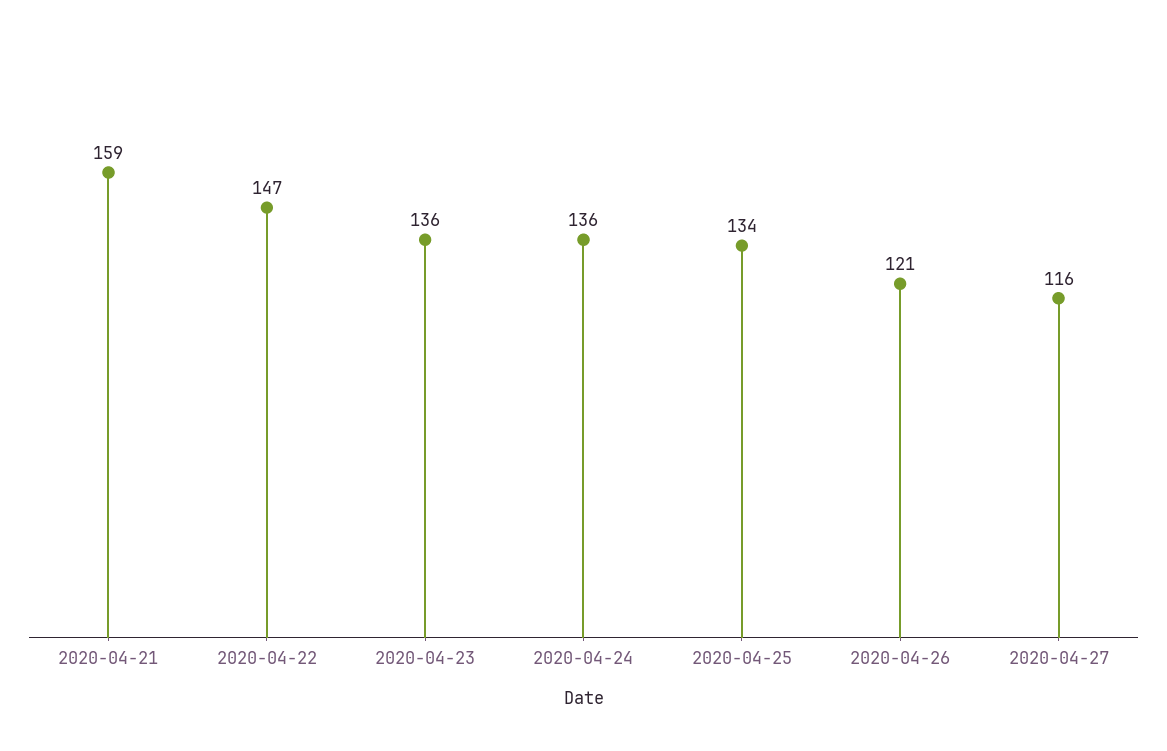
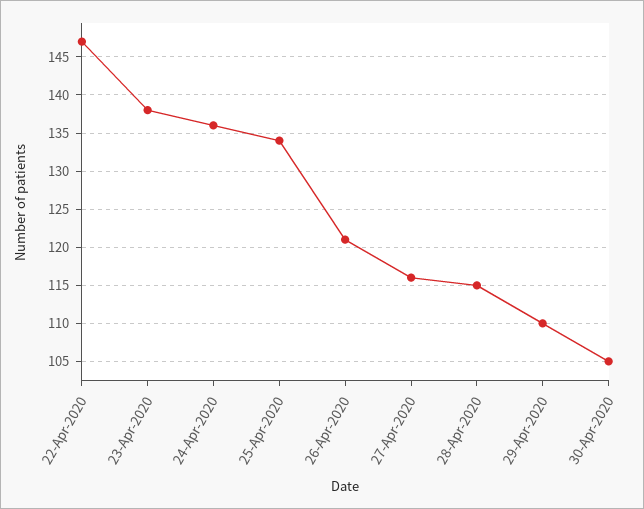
2020-04-21: 159 -> none
2020-04-23: 136 -> 138
28-Apr-2020: none -> 115
29-Apr-2020: none -> 110
30-Apr-2020: none -> 105

